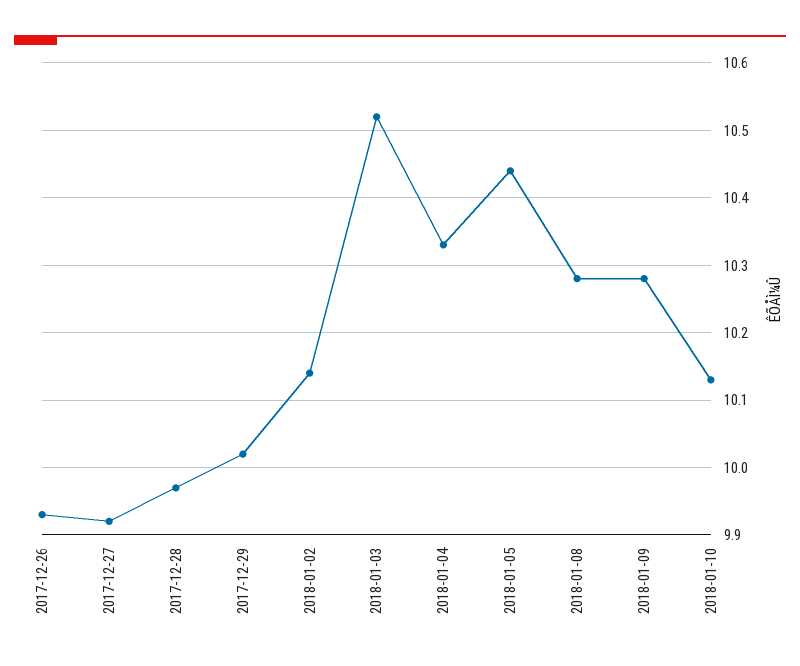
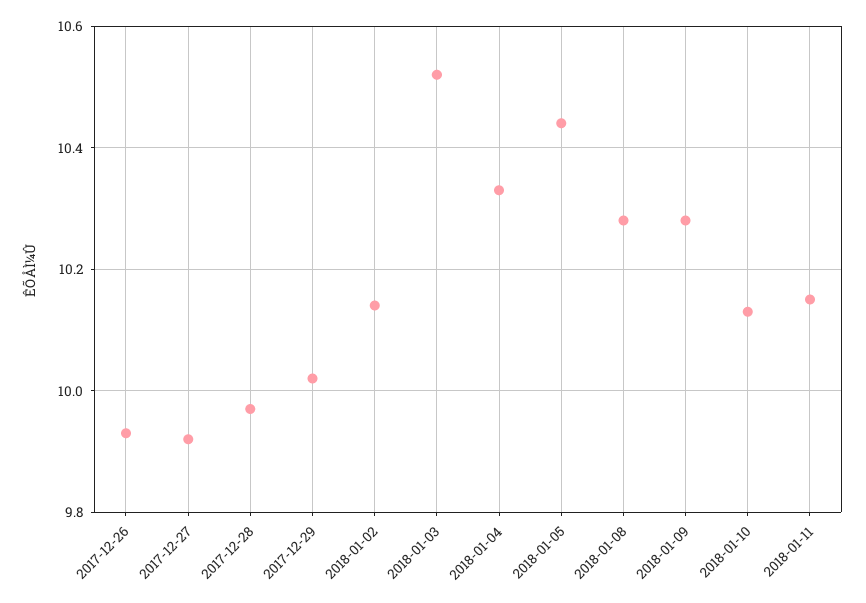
2018-01-11: none -> 10.15

